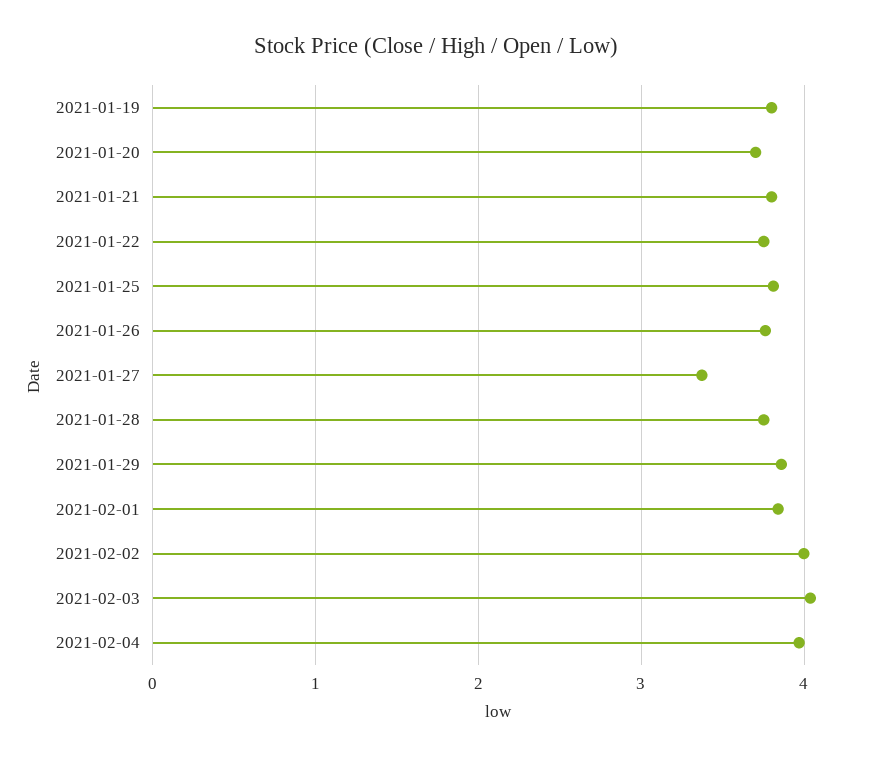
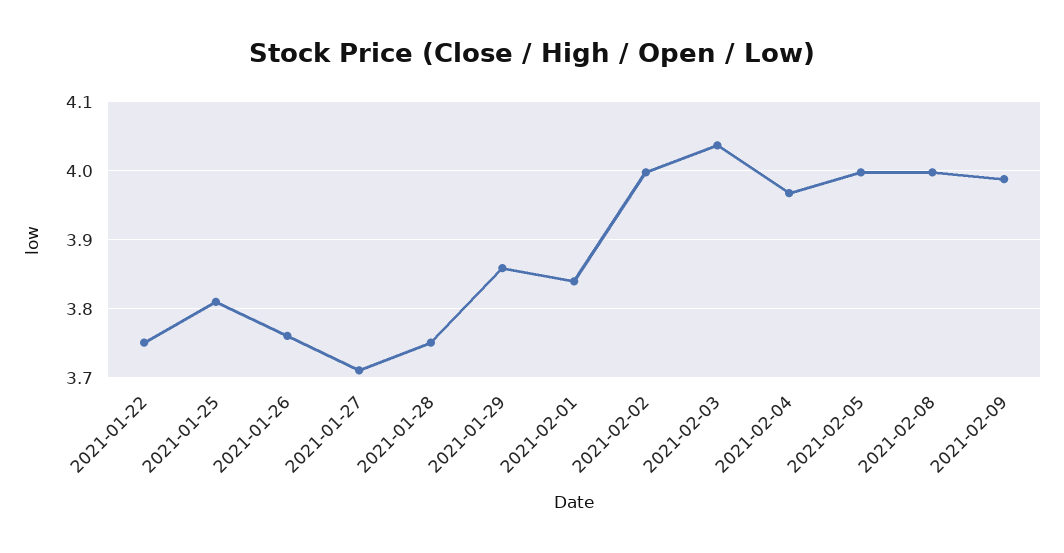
2021-01-19: 3.8 -> none
2021-01-20: 3.7 -> none
2021-01-21: 3.8 -> none
2021-01-27: 3.4 -> 3.71
2021-02-05: none -> 4
2021-02-08: none -> 4
2021-02-09: none -> 3.99

